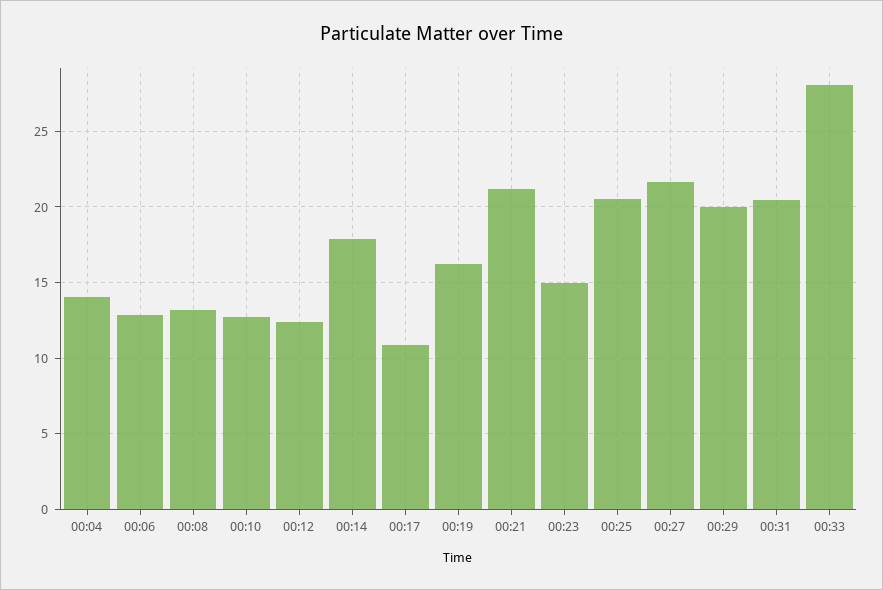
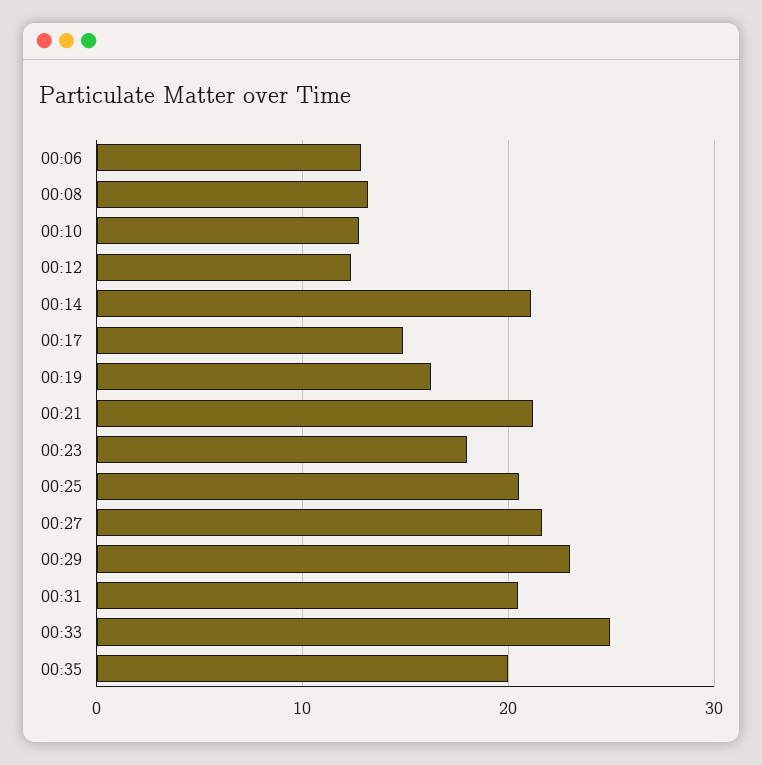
00:04: 14 -> none
00:14: 18 -> 21
00:17: 11 -> 15
00:23: 15 -> 18
00:29: 20 -> 23
00:33: 28 -> 25
00:35: none -> 20

